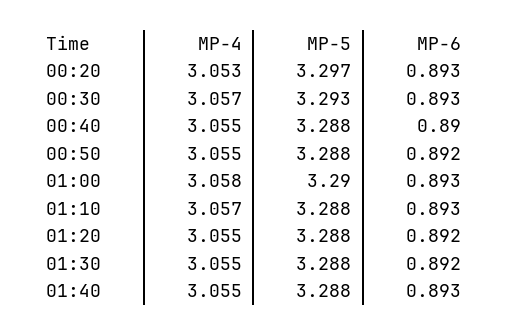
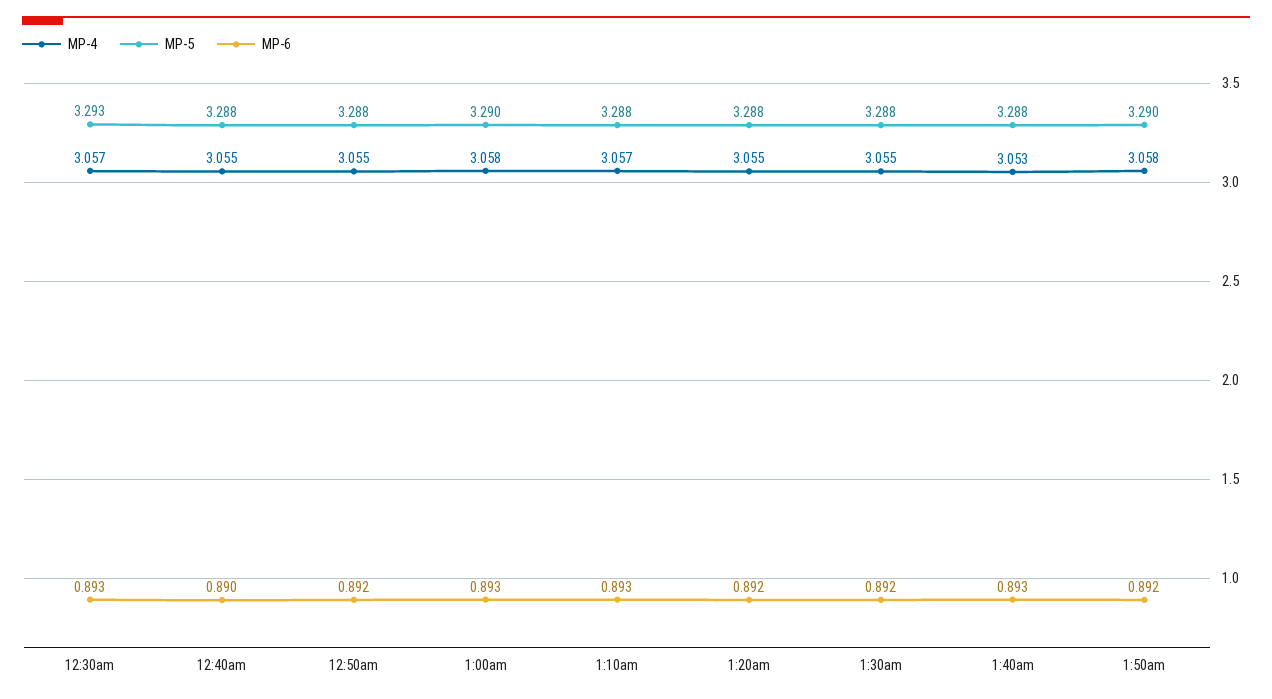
MP-4, 00:20: 3.053 -> none
MP-5, 00:20: 3.297 -> none
MP-6, 00:20: 0.893 -> none
MP-4, 01:40: 3.055 -> 3.053
MP-4, 1:50am: none -> 3.058
MP-5, 1:50am: none -> 3.29
MP-6, 1:50am: none -> 0.892

